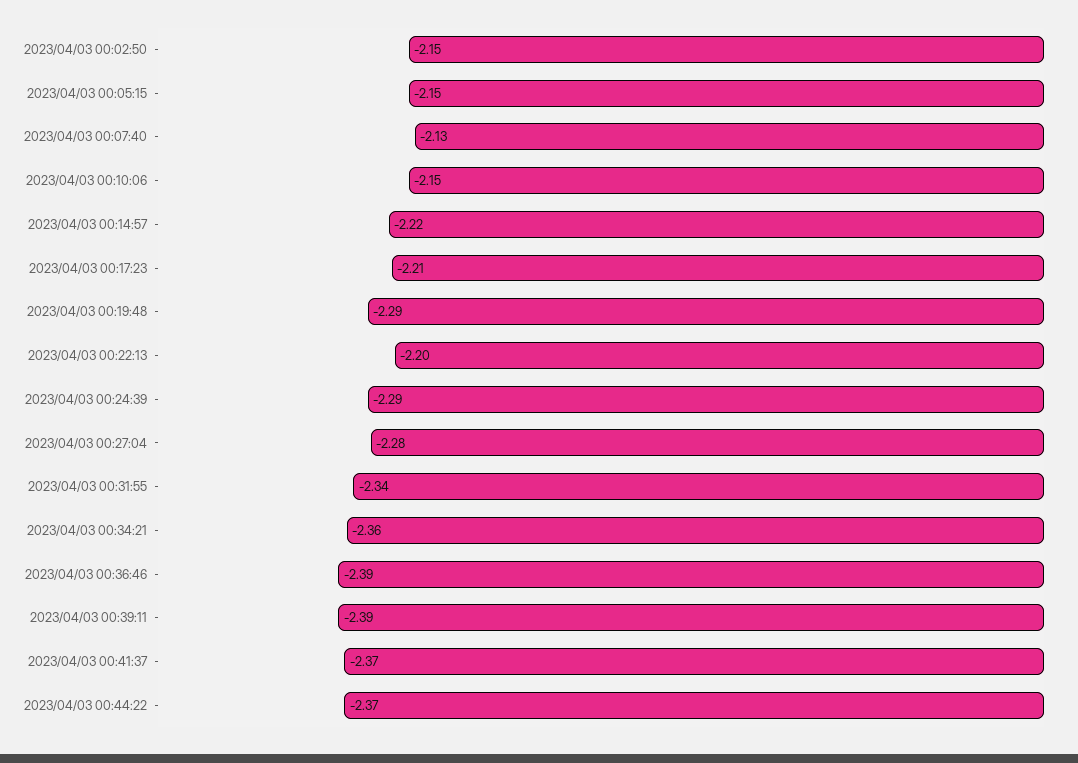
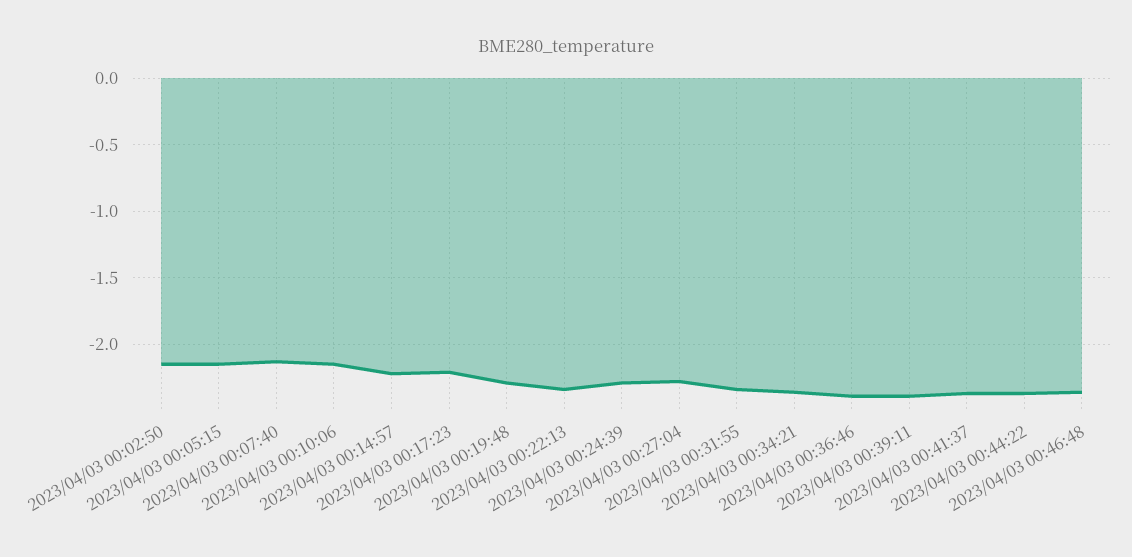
2023/04/03 00:22:13: -2.2 -> -2.35
2023/04/03 00:46:48: none -> -2.35

